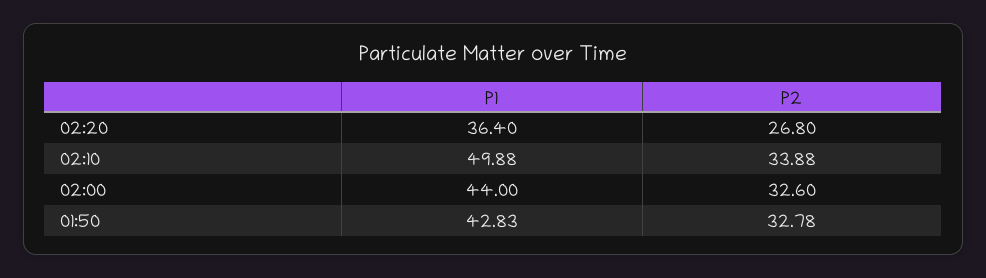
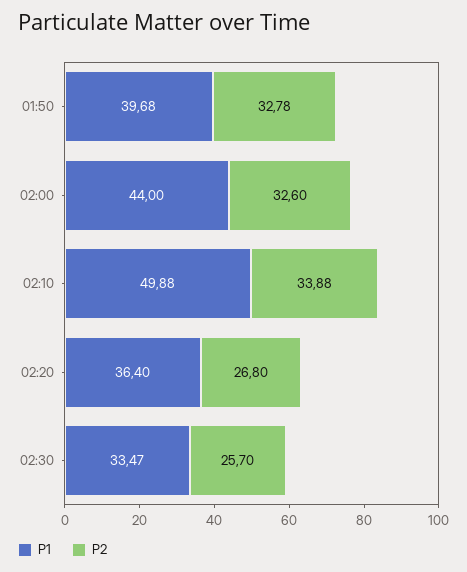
P1, 01:50: 42.83 -> 39.68
P1, 02:30: none -> 33.47
P2, 02:30: none -> 25.7

